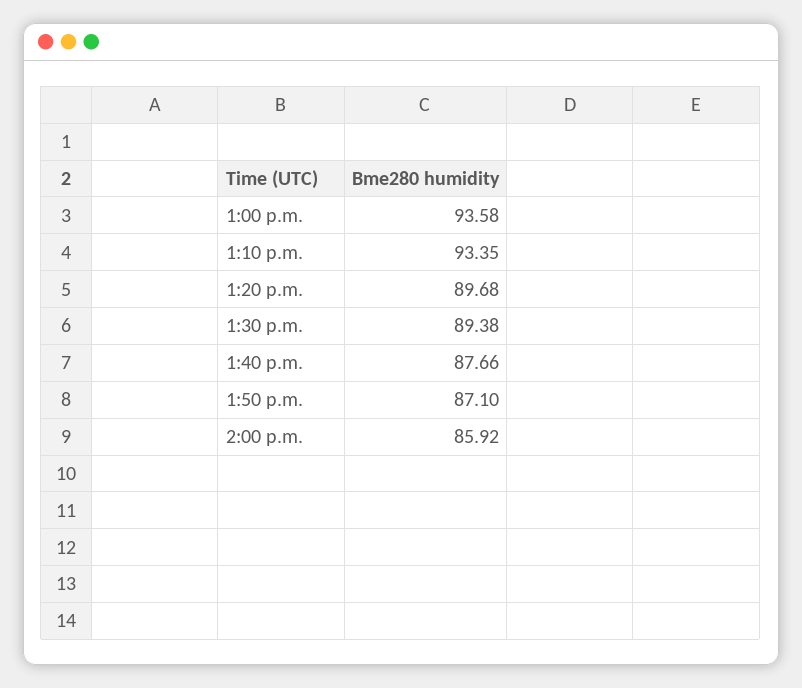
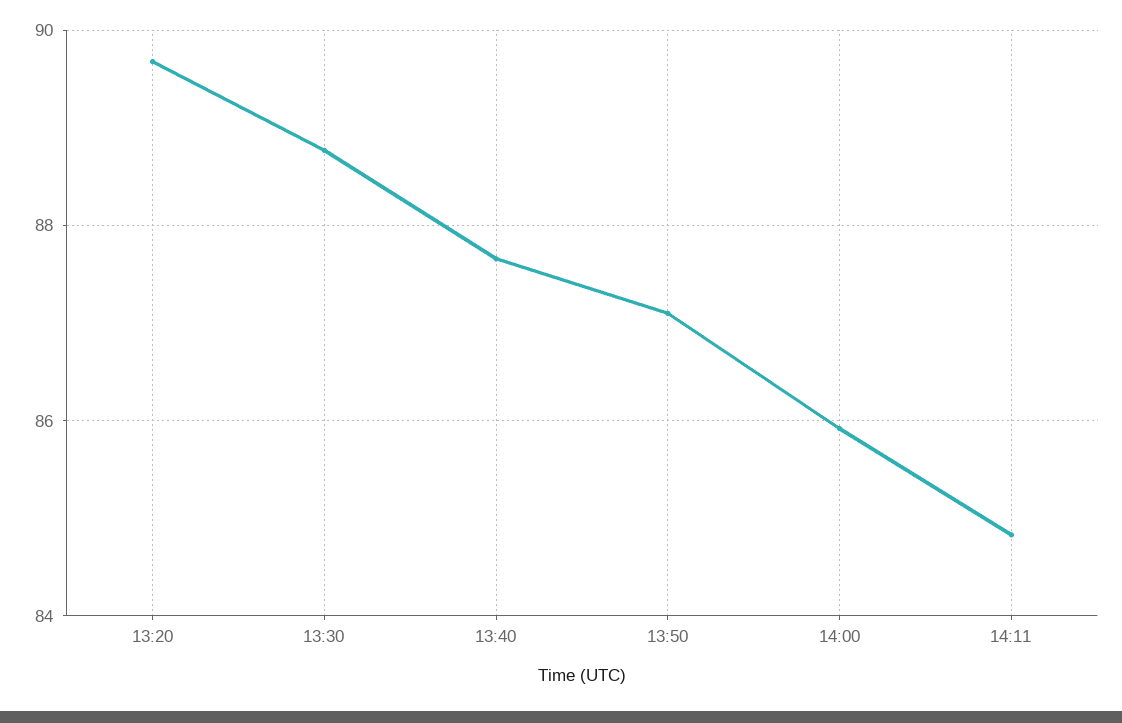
1:00 p.m.: 93.58 -> none
1:10 p.m.: 93.35 -> none
1:30 p.m.: 89.38 -> 88.8
14:11: none -> 84.8

